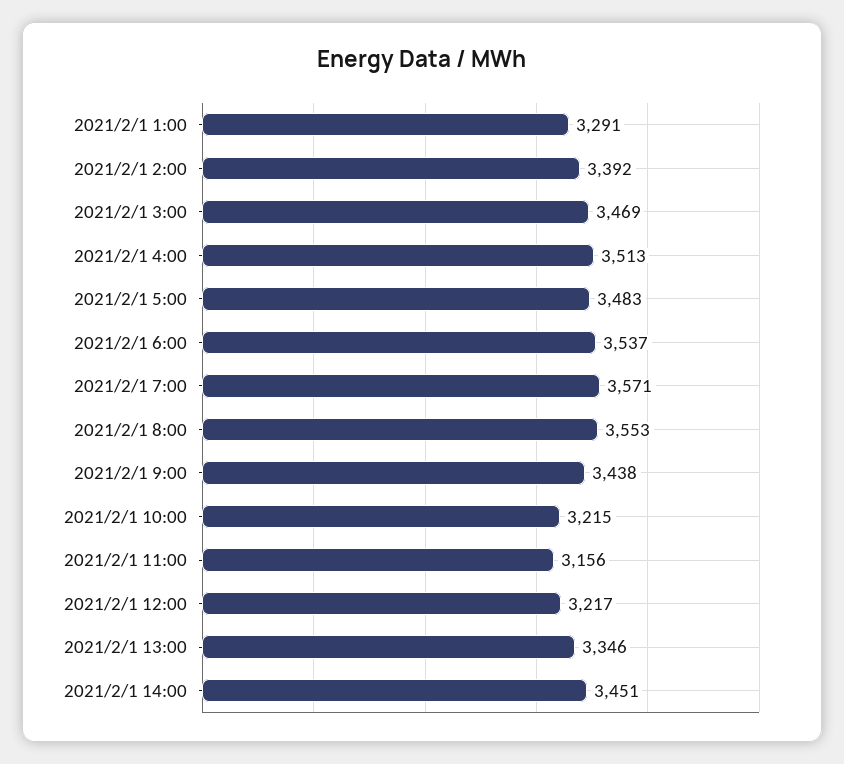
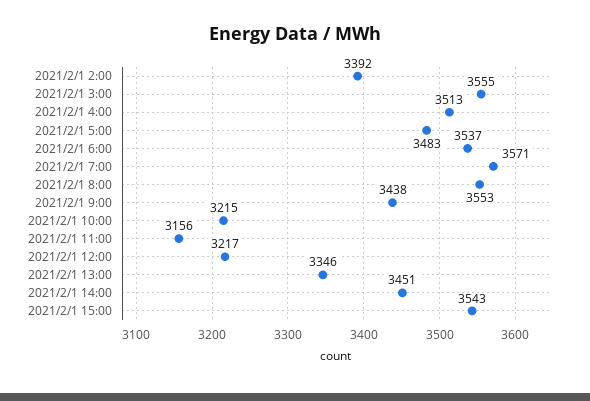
2021/2/1 1:00: 3291 -> none
2021/2/1 3:00: 3469 -> 3555
2021/2/1 15:00: none -> 3543

